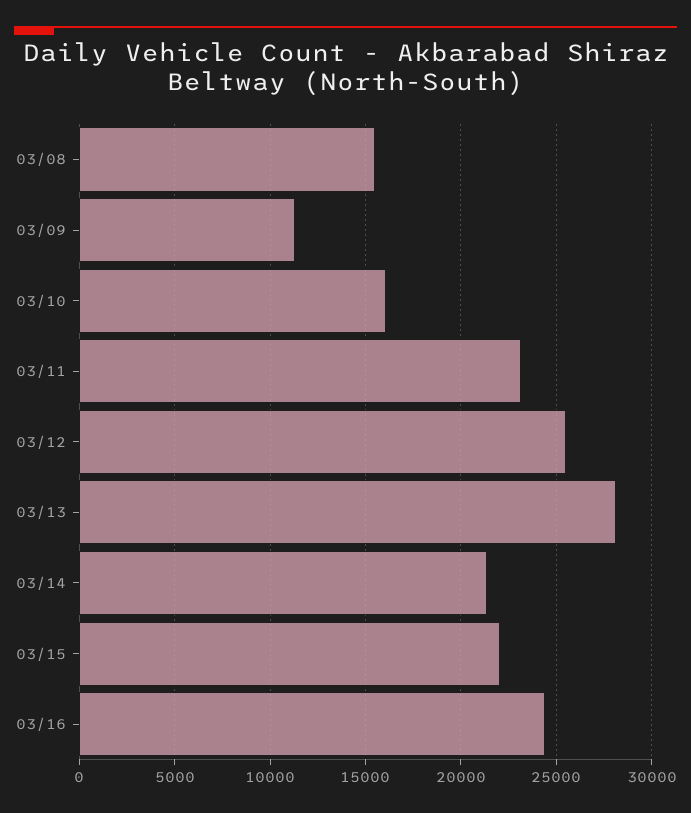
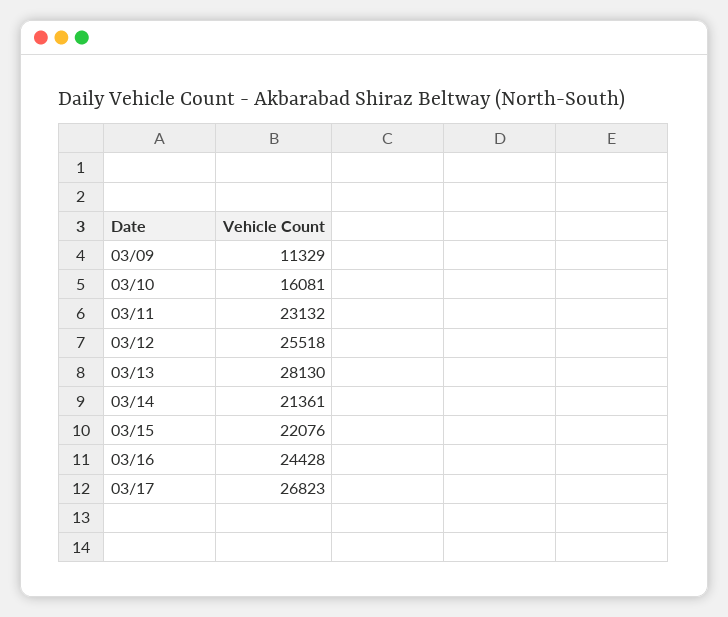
03/08: 15500 -> none
03/17: none -> 26823

